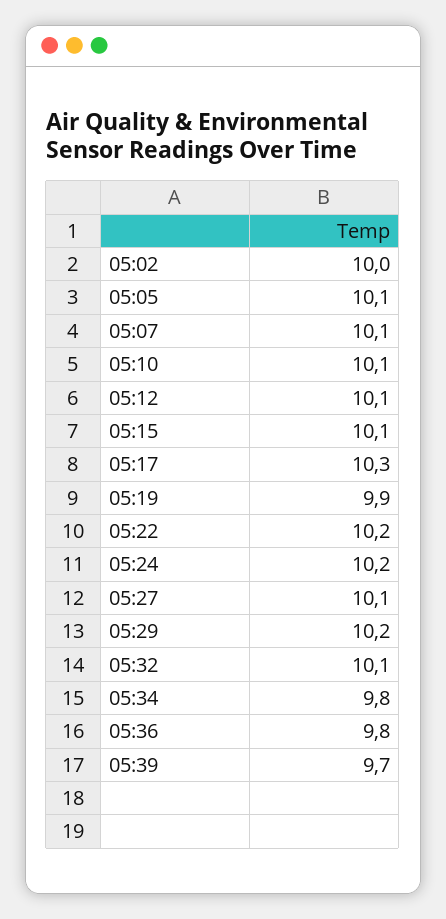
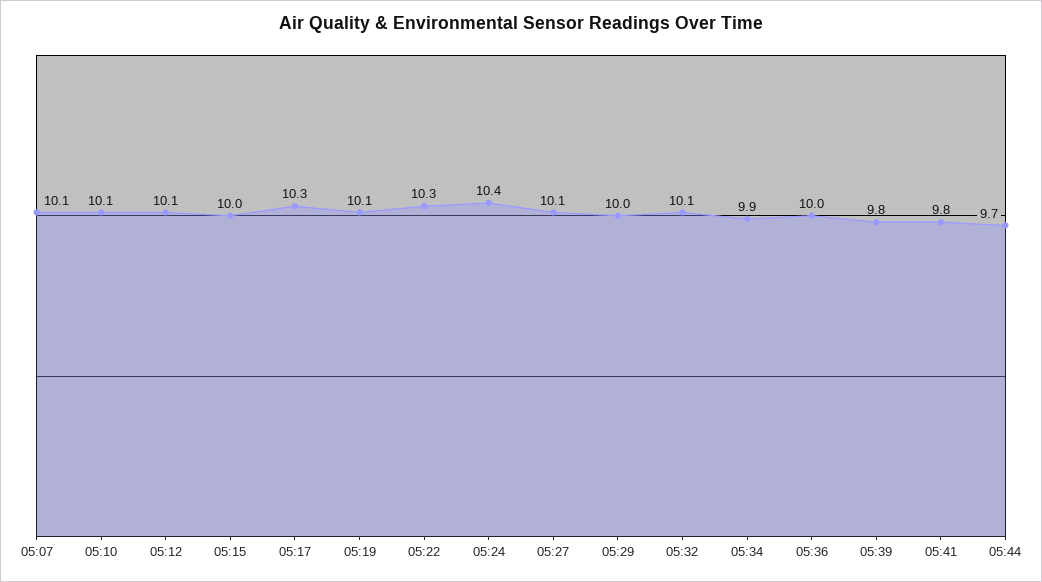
05:02: 10 -> none
05:05: 10.1 -> none
05:15: 10.1 -> 10
05:19: 9.9 -> 10.1
05:22: 10.2 -> 10.3
05:24: 10.2 -> 10.4
05:29: 10.2 -> 10
05:34: 9.8 -> 9.9
05:36: 9.8 -> 10
05:39: 9.7 -> 9.8
05:41: none -> 9.8
05:44: none -> 9.7

